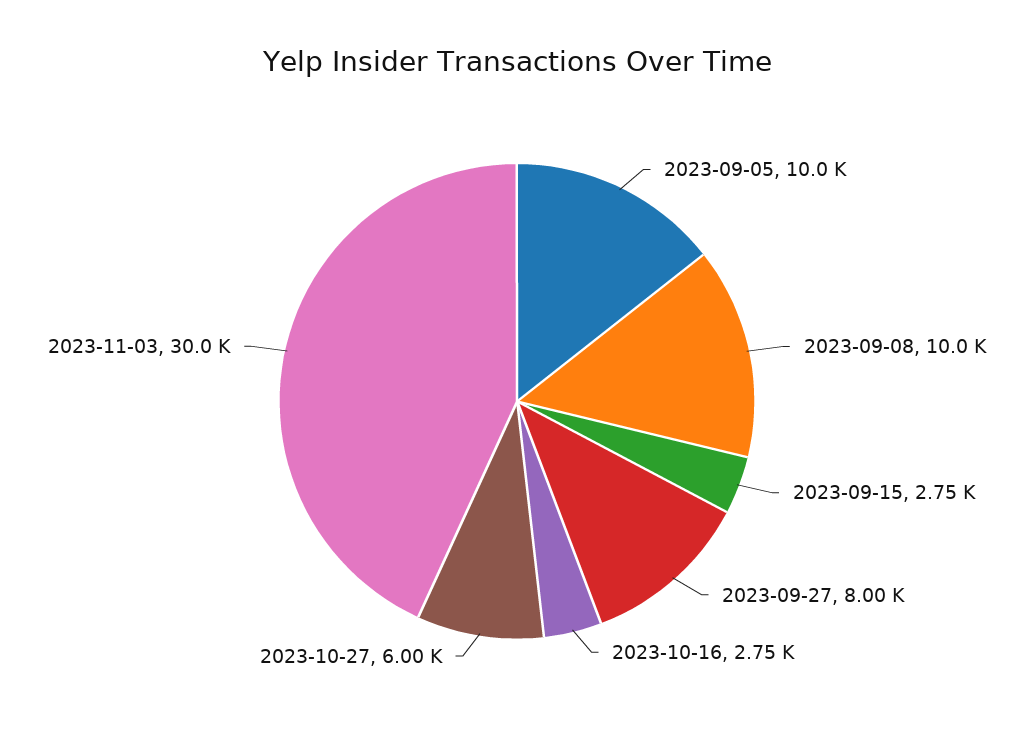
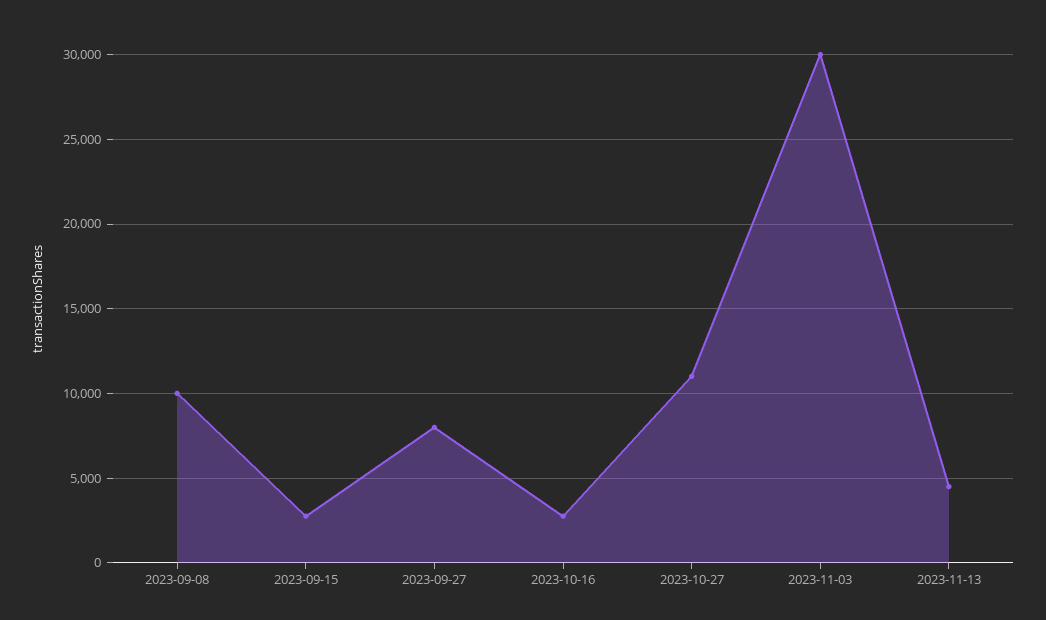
2023-09-05: 10000 -> none
2023-10-27: 6000 -> 11000
2023-11-13: none -> 4500

